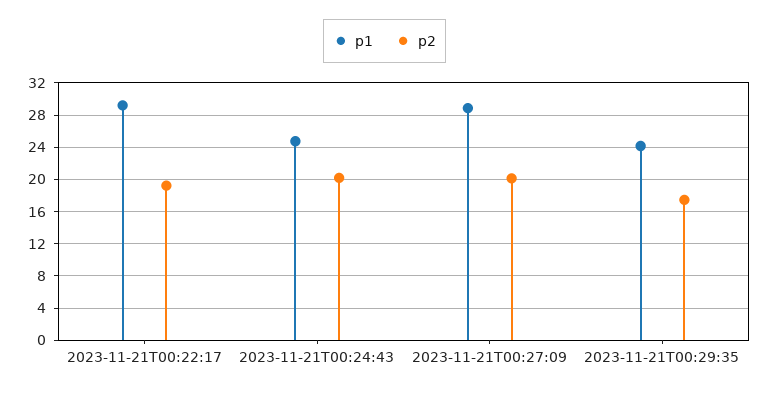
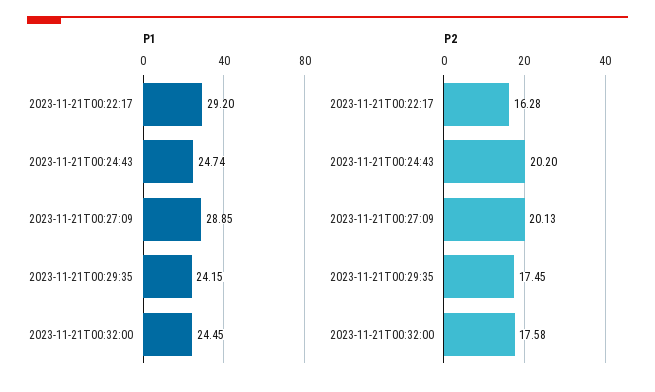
p2, 2023-11-21T00:22:17: 19 -> 16.28
p1, 2023-11-21T00:32:00: none -> 24.45
p2, 2023-11-21T00:32:00: none -> 17.58

